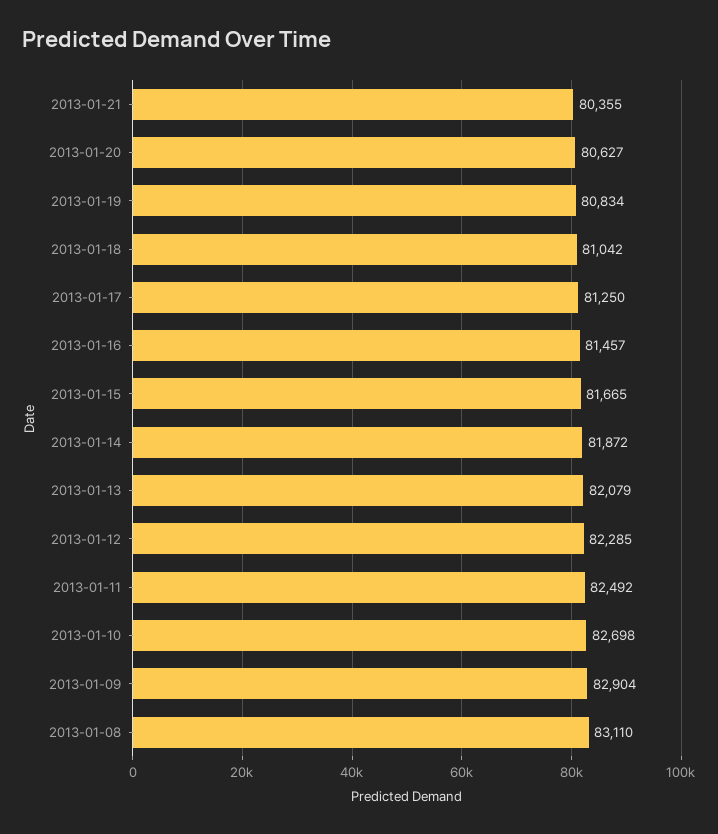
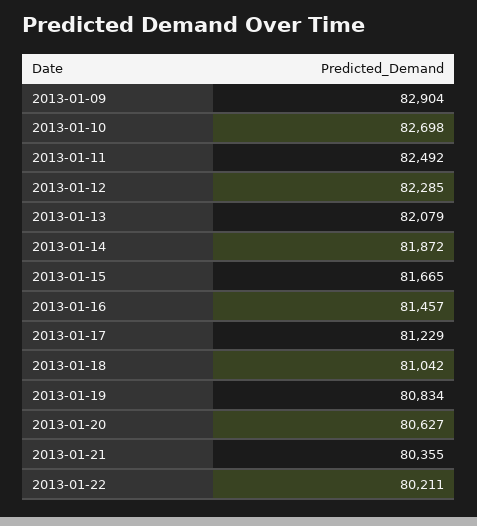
2013-01-17: 81250 -> 81229
2013-01-08: 83110 -> none
2013-01-22: none -> 80211

